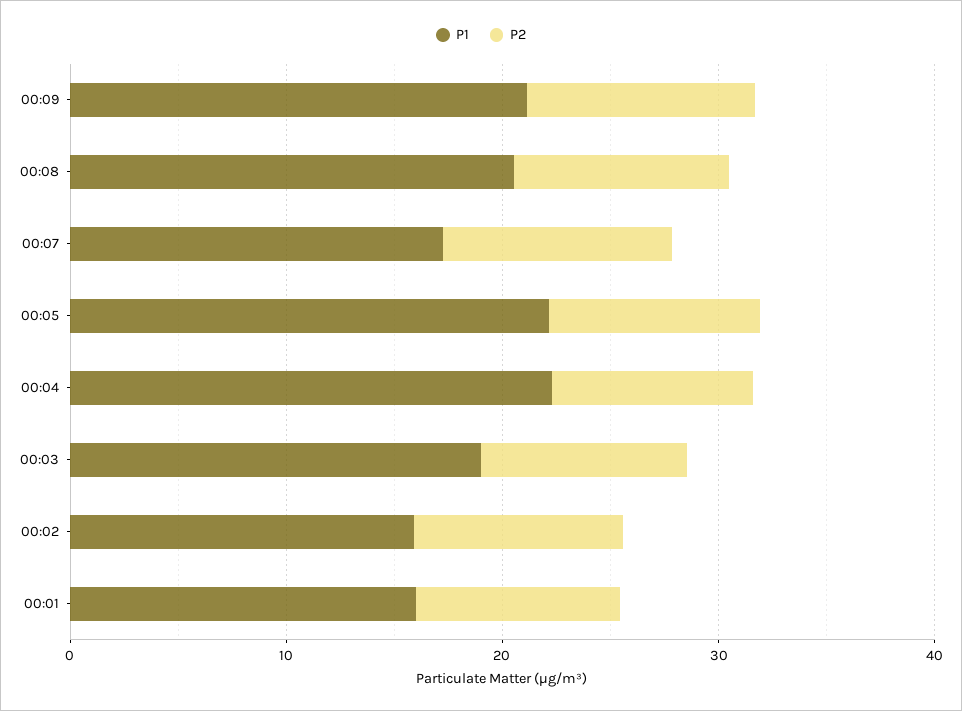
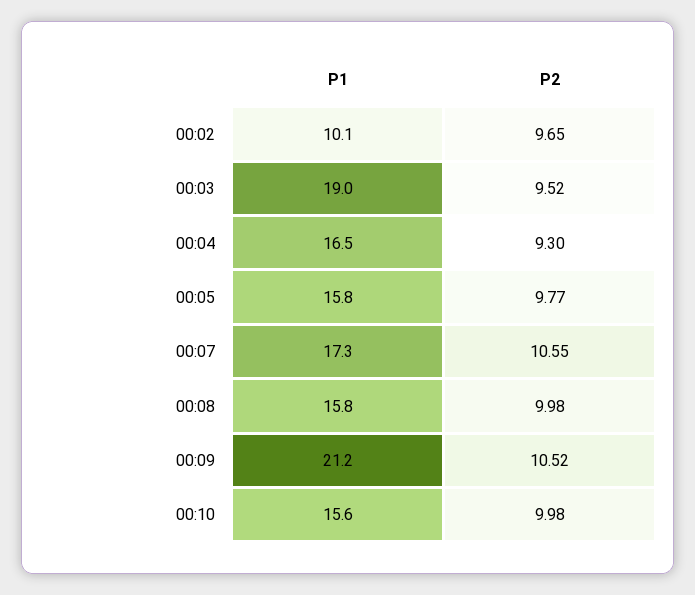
P1, 00:08: 20 -> 15.8
P1, 00:05: 22 -> 15.8
P1, 00:04: 22 -> 16.5
P1, 00:02: 16 -> 10.1
P1, 00:01: 16 -> none
P2, 00:01: 10 -> none
P1, 00:10: none -> 15.6
P2, 00:10: none -> 9.98

